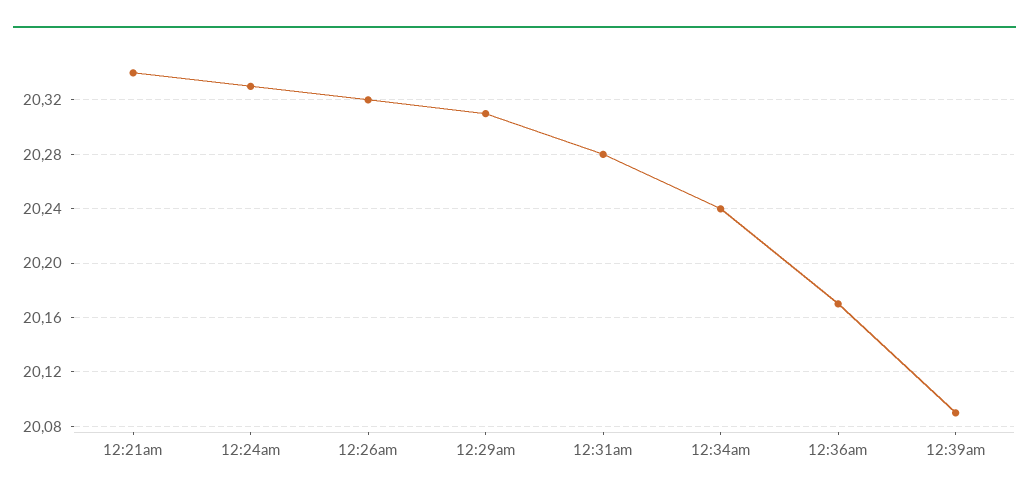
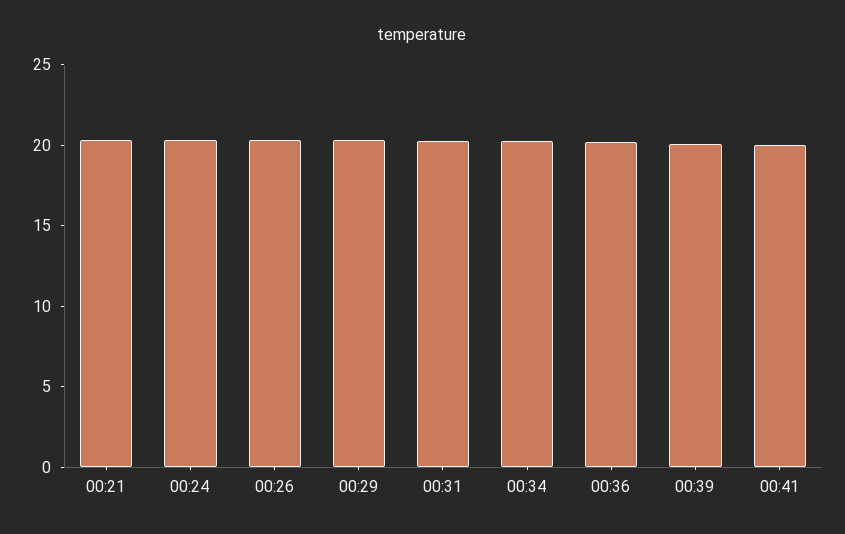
00:41: none -> 20

